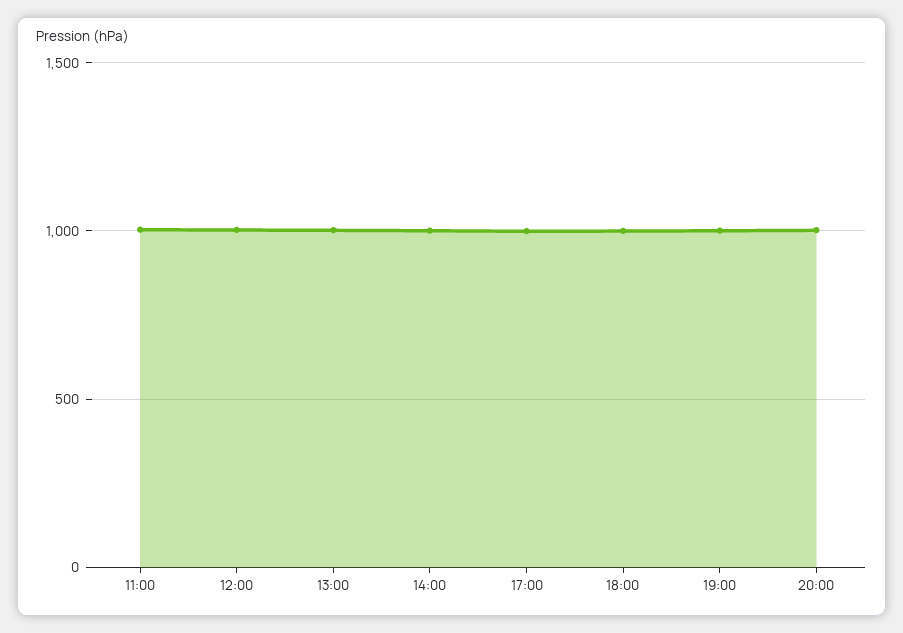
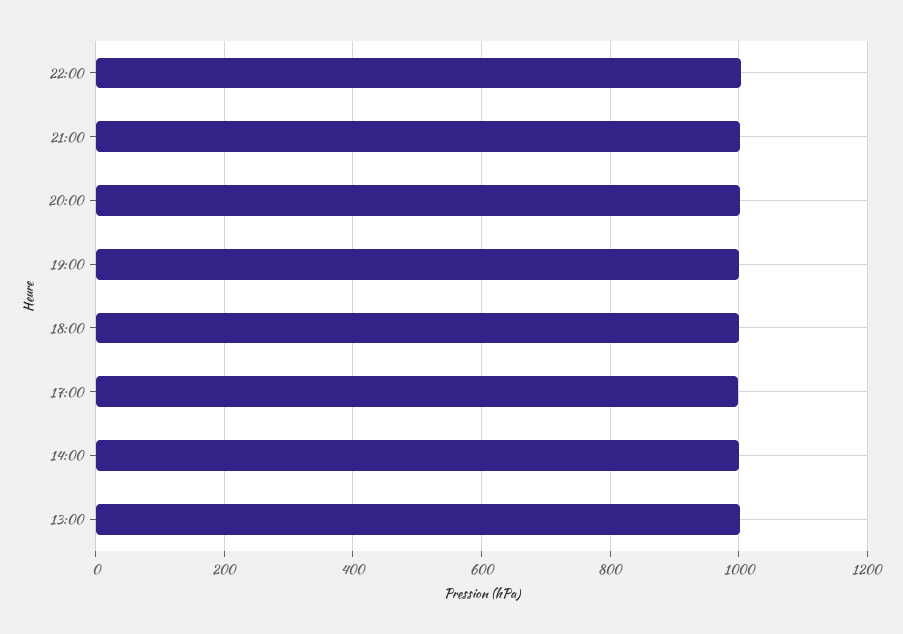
11:00: 1000 -> none
12:00: 1000 -> none
22:00: none -> 1000
21:00: none -> 1000

